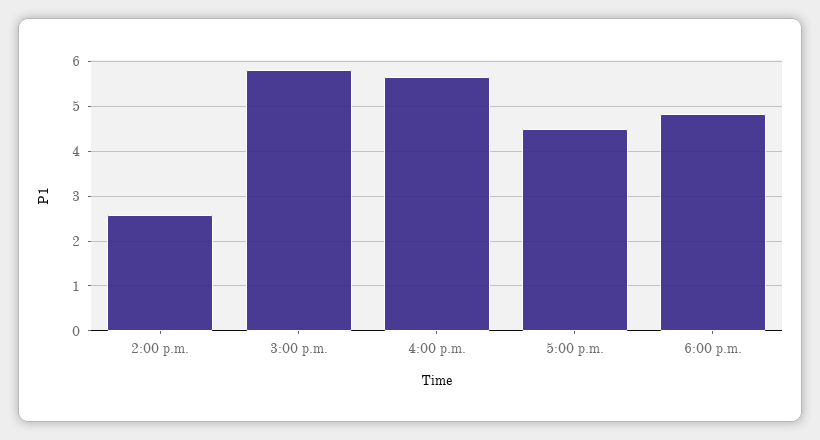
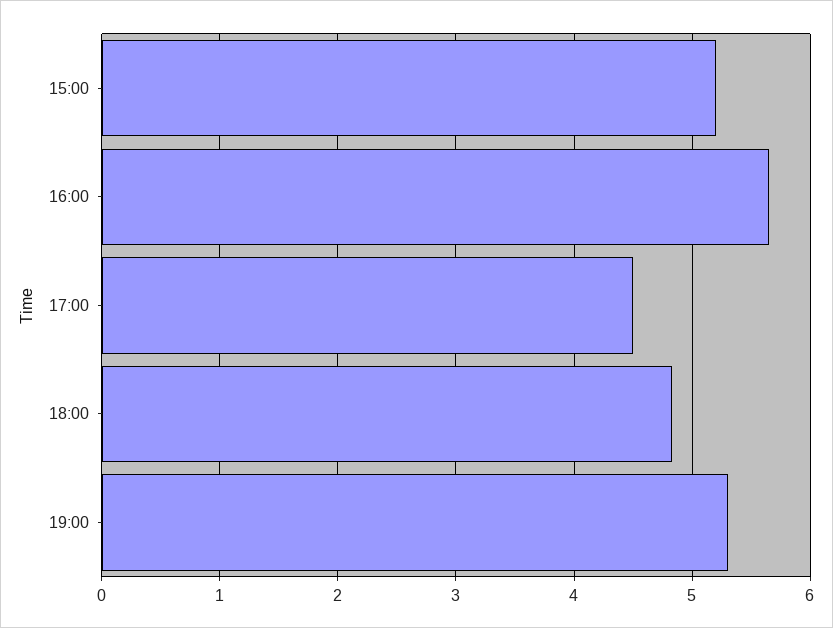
2:00 p.m.: 2.6 -> none
3:00 p.m.: 5.8 -> 5.2
19:00: none -> 5.3

